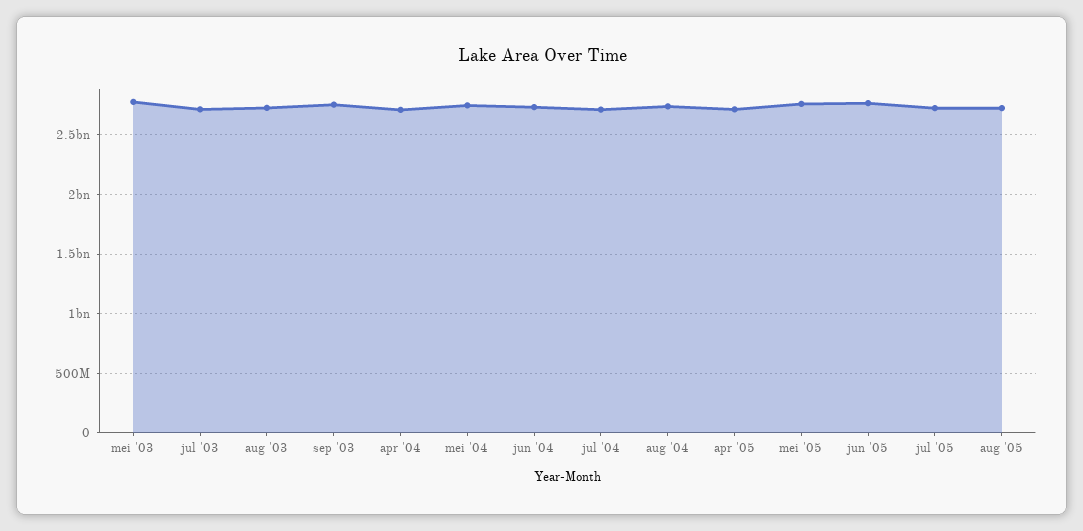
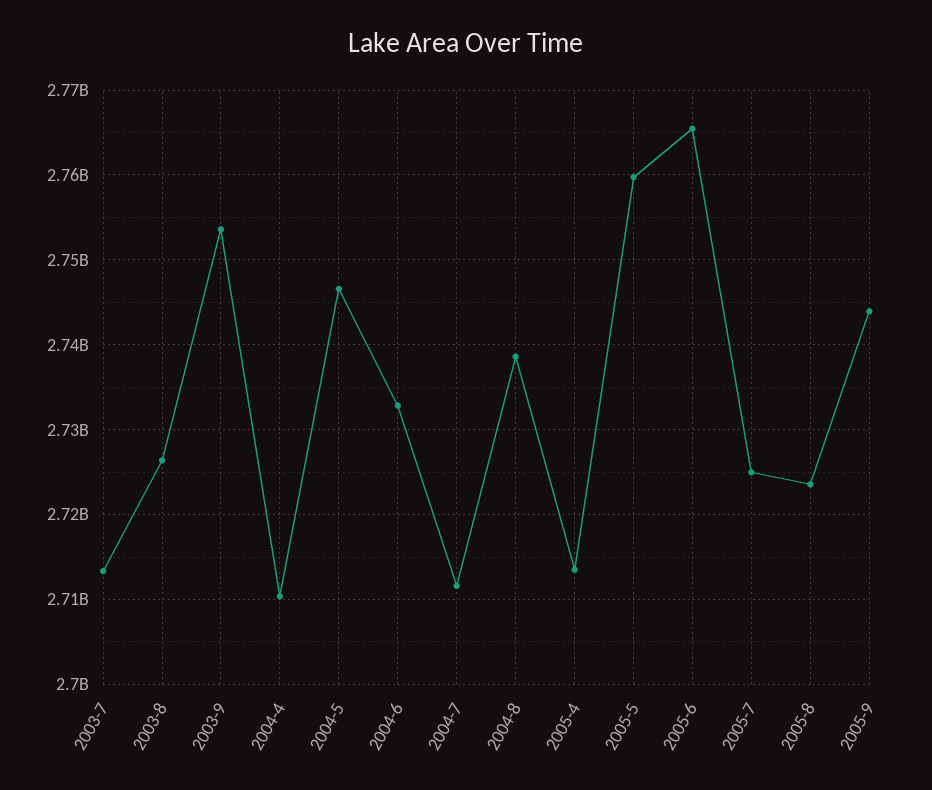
mei '03: 2800000000 -> none
2005-9: none -> 2744000000

